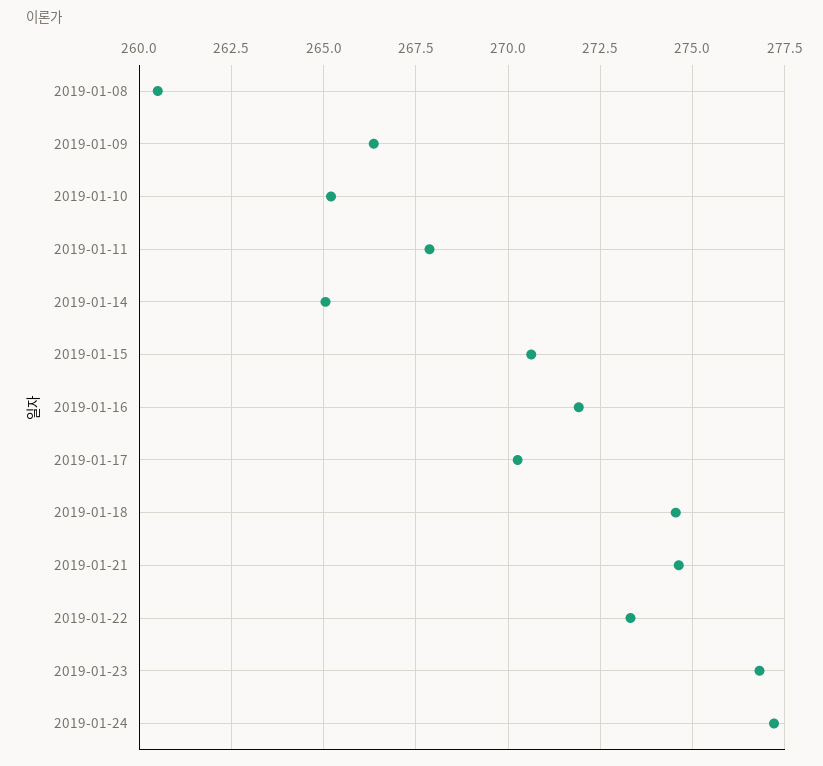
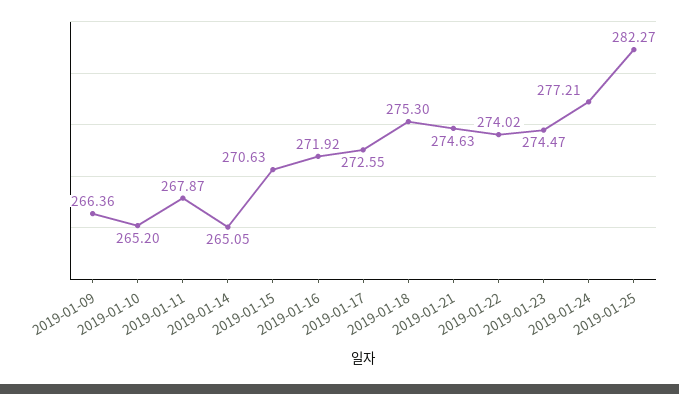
2019-01-08: 260.5 -> none
2019-01-17: 270.25 -> 272.55
2019-01-18: 274.5 -> 275.3
2019-01-22: 273.25 -> 274.02
2019-01-23: 276.75 -> 274.47
2019-01-25: none -> 282.27

